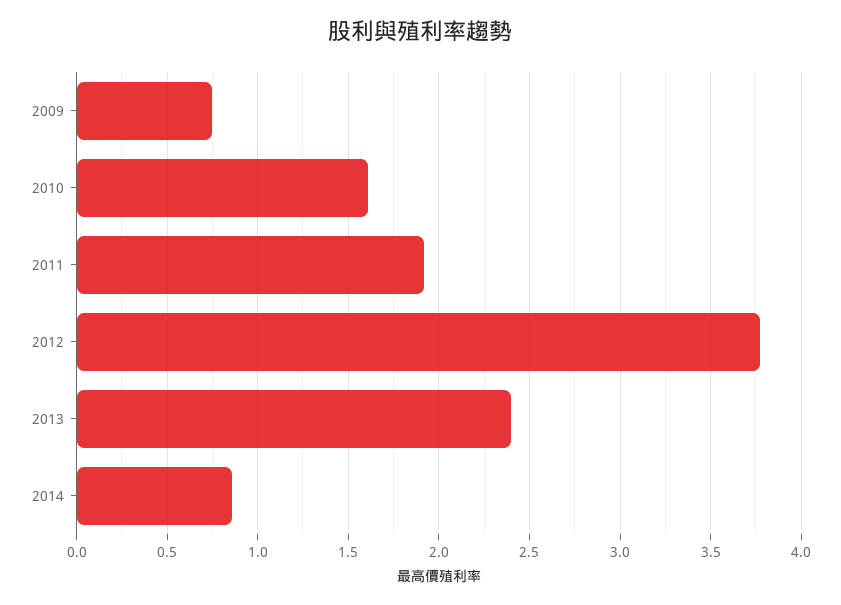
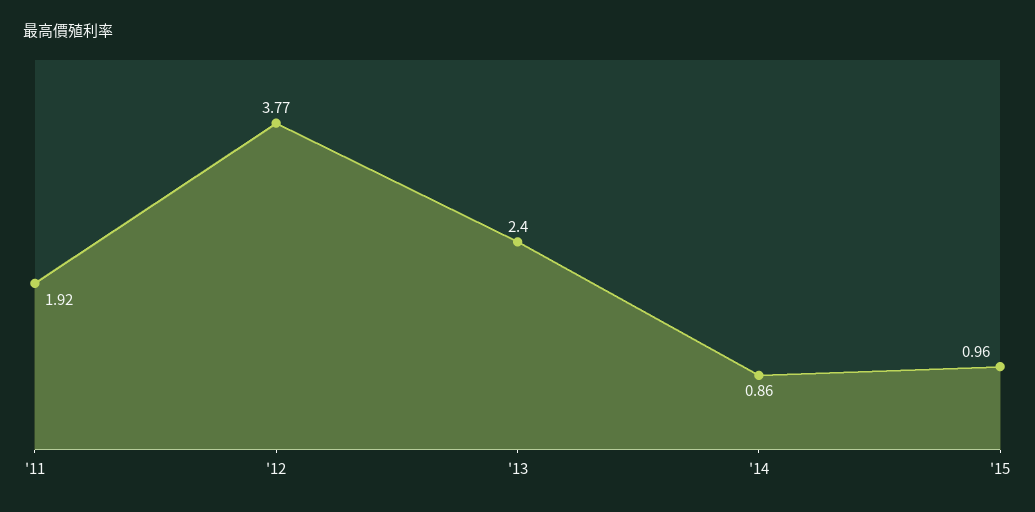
2009: 0.75 -> none
2010: 1.6 -> none
'15: none -> 0.96

